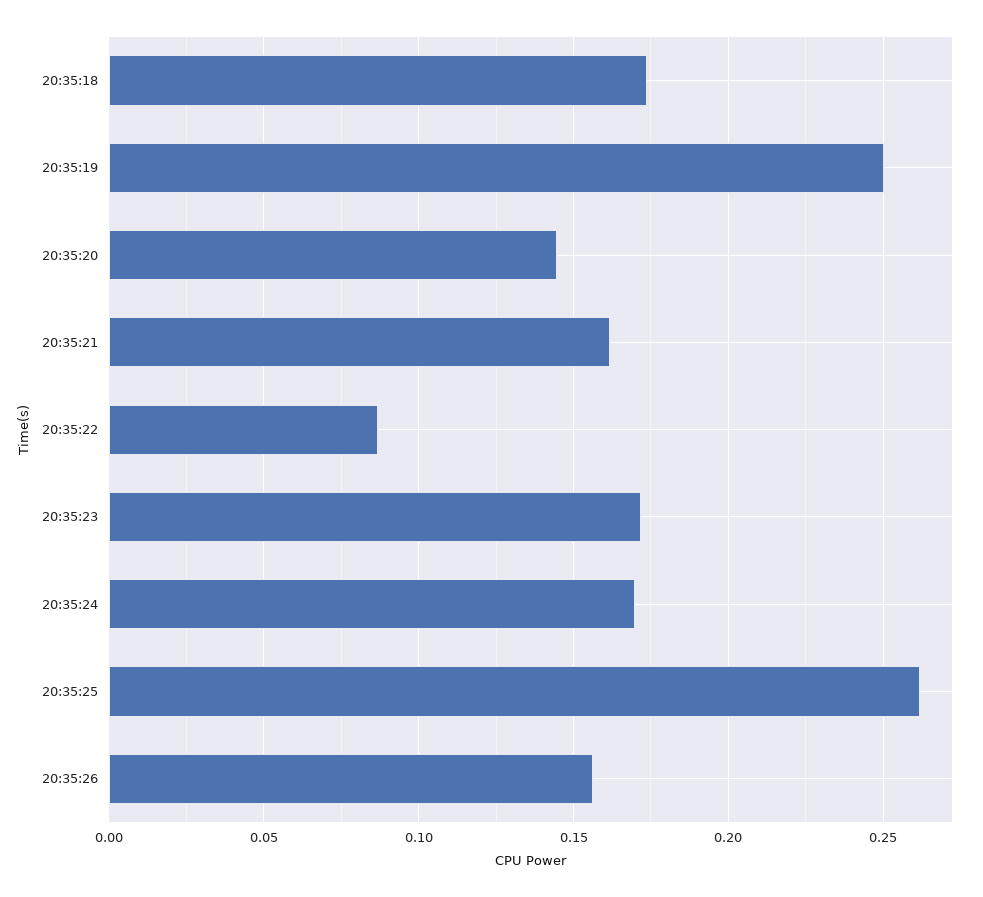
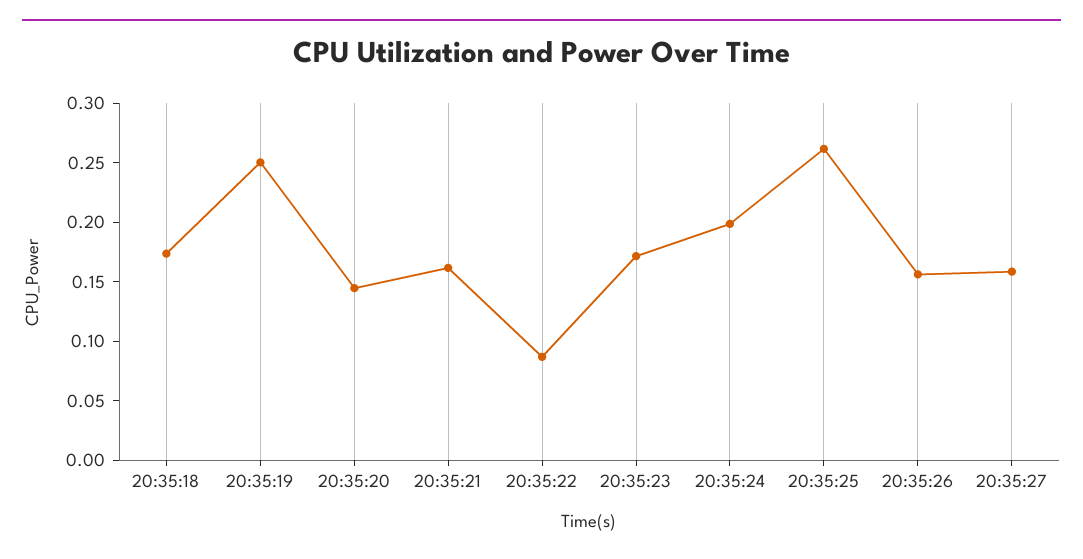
20:35:24: 0.17 -> 0.2
20:35:27: none -> 0.16

